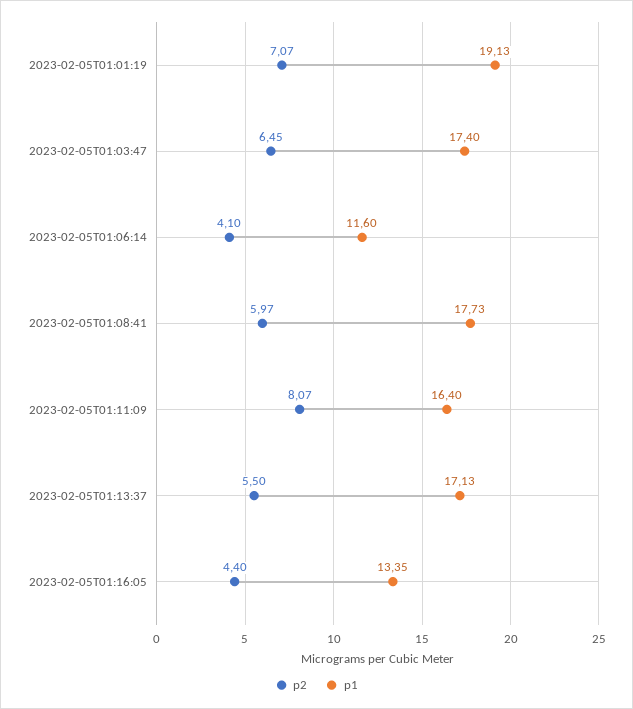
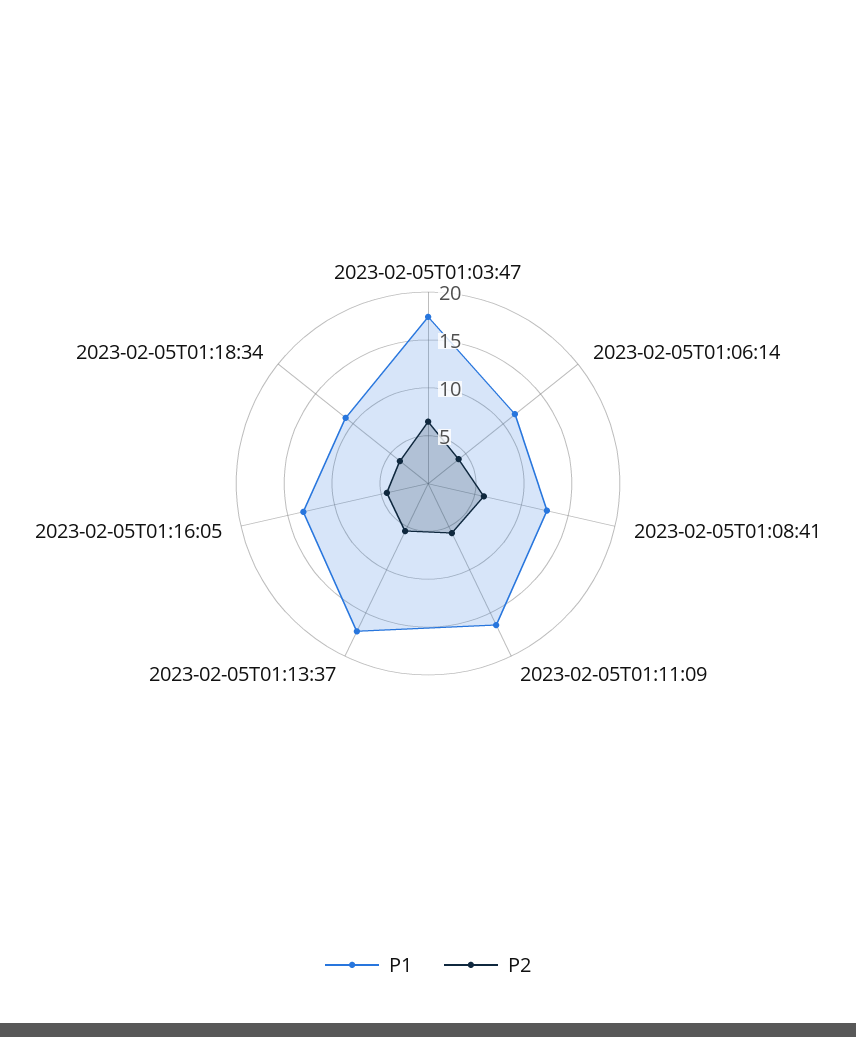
p2, 2023-02-05T01:01:19: 7.07 -> none
p1, 2023-02-05T01:01:19: 19.13 -> none
p1, 2023-02-05T01:08:41: 17.73 -> 13
p2, 2023-02-05T01:11:09: 8.07 -> 6
p1, 2023-02-05T01:18:34: none -> 11
p2, 2023-02-05T01:18:34: none -> 4

